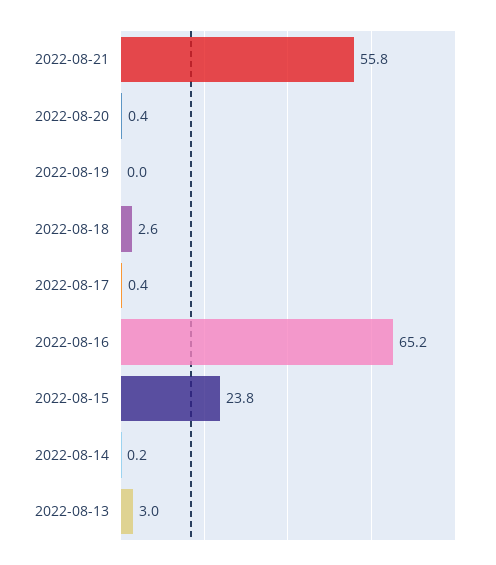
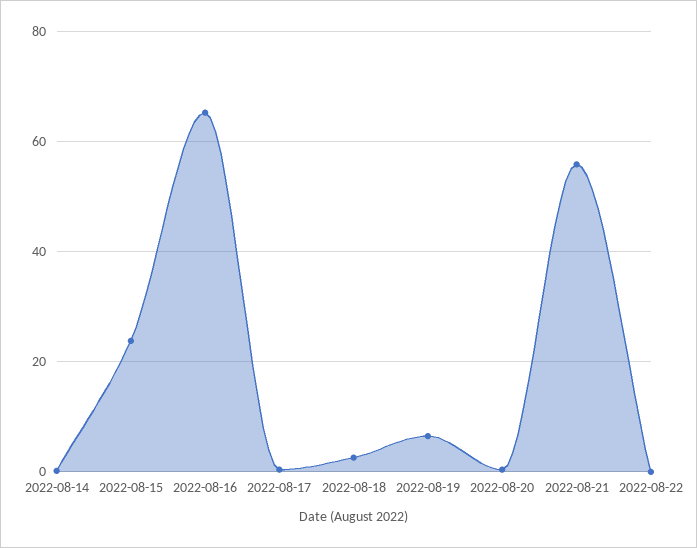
2022-08-19: 0 -> 6
2022-08-13: 3 -> none
2022-08-22: none -> 0

